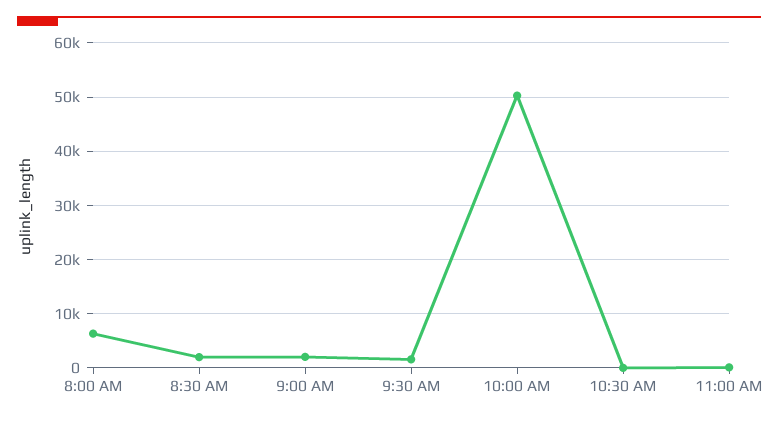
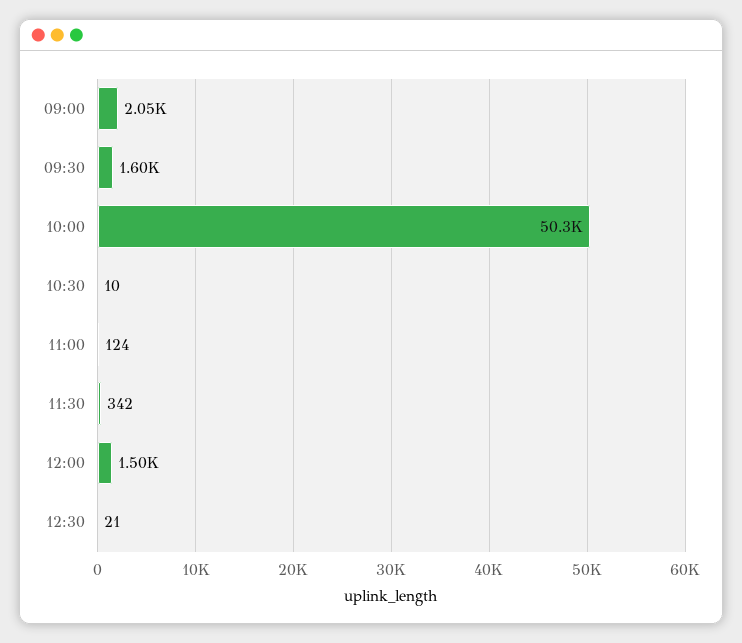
8:00 AM: 6000 -> none
8:30 AM: 2000 -> none
11:30: none -> 342
12:00: none -> 1500
12:30: none -> 21

